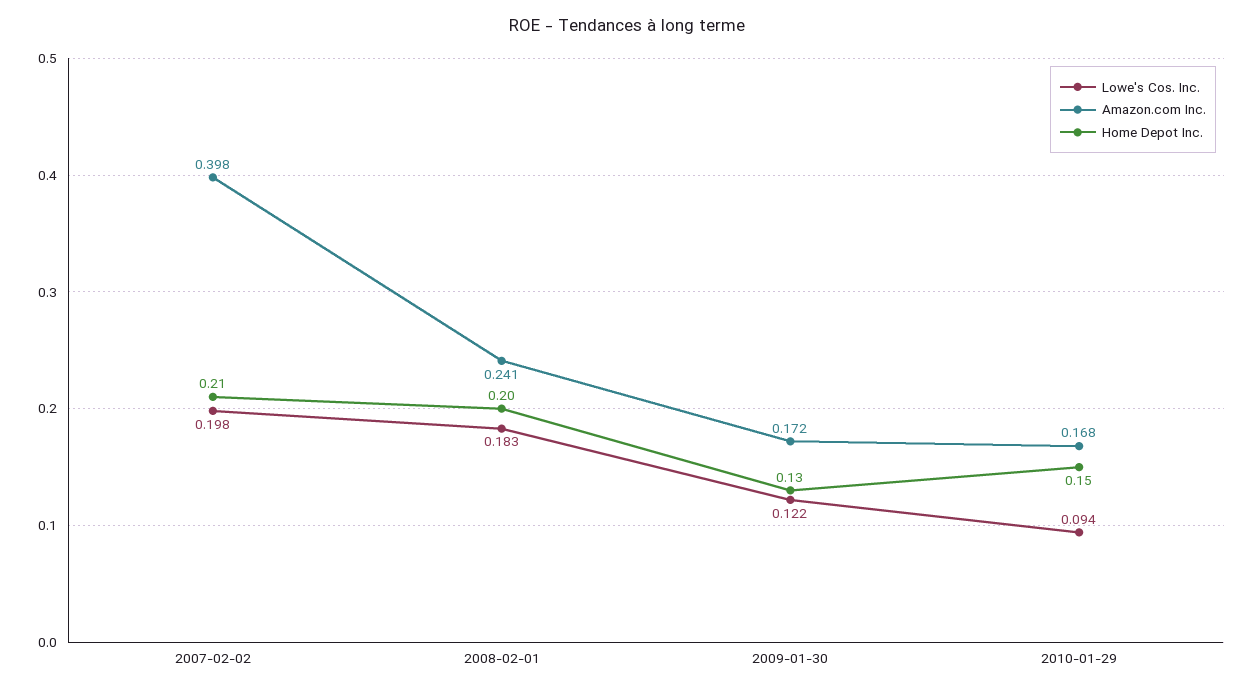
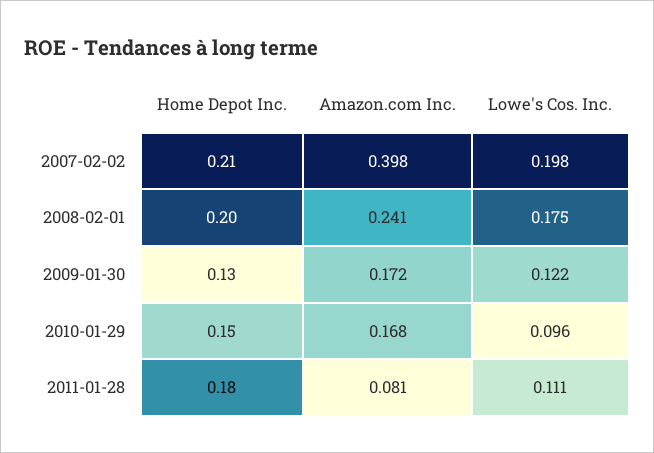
Lowe's Cos. Inc., 2008-02-01: 0.183 -> 0.175
Lowe's Cos. Inc., 2010-01-29: 0.094 -> 0.096
Home Depot Inc., 2011-01-28: none -> 0.18
Amazon.com Inc., 2011-01-28: none -> 0.081
Lowe's Cos. Inc., 2011-01-28: none -> 0.111

